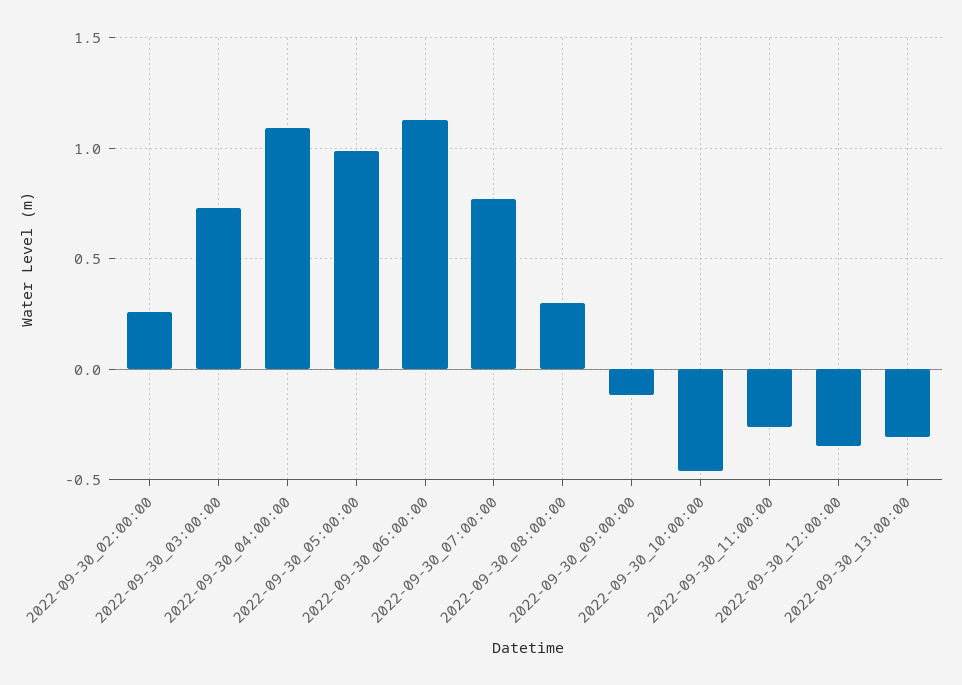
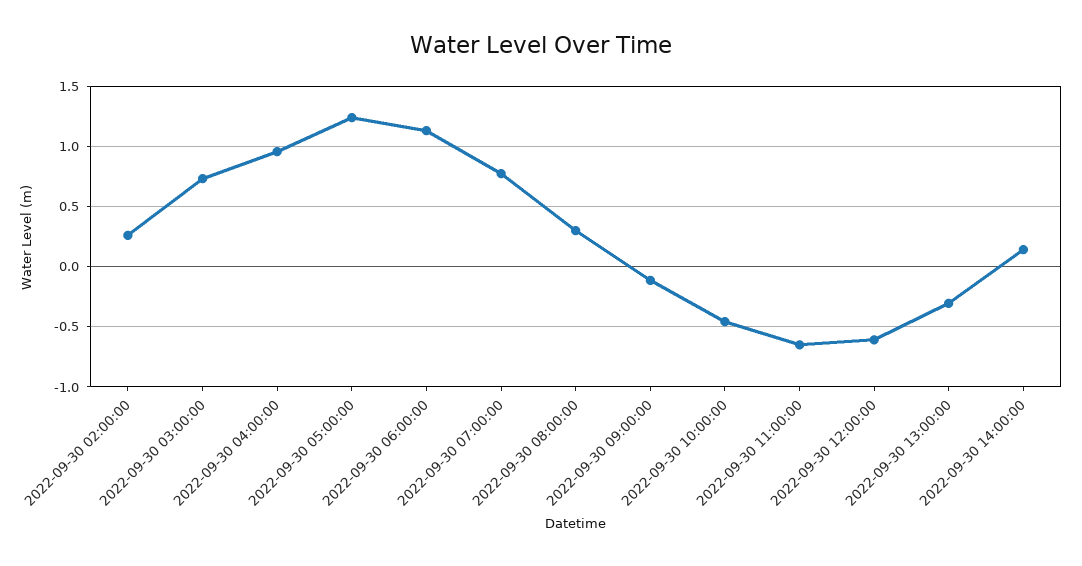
2022-09-30_04:00:00: 1.1 -> 0.95
2022-09-30_05:00:00: 1 -> 1.25
2022-09-30_11:00:00: -0.25 -> -0.65
2022-09-30_12:00:00: -0.35 -> -0.6
2022-09-30 14:00:00: none -> 0.15

